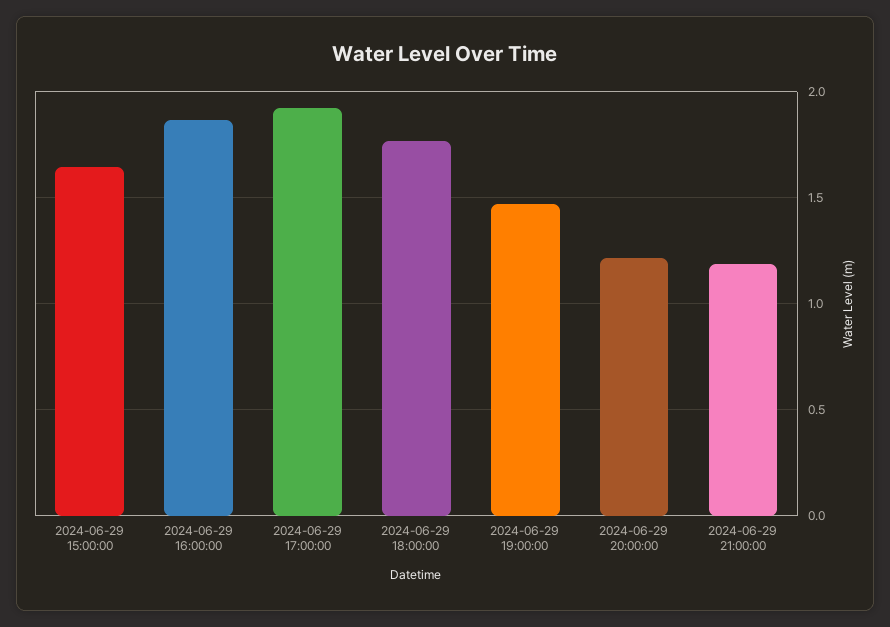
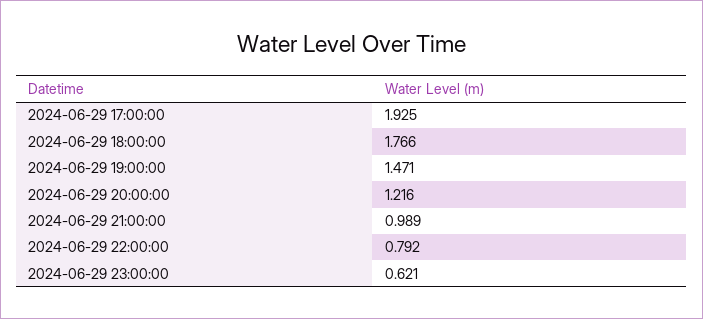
2024-06-29 15:00:00: 1.65 -> none
2024-06-29 16:00:00: 1.85 -> none
2024-06-29 21:00:00: 1.2 -> 0.989
2024-06-29 22:00:00: none -> 0.792
2024-06-29 23:00:00: none -> 0.621

